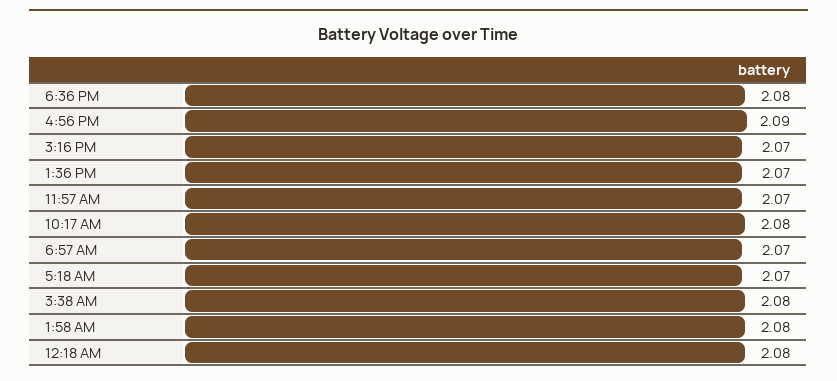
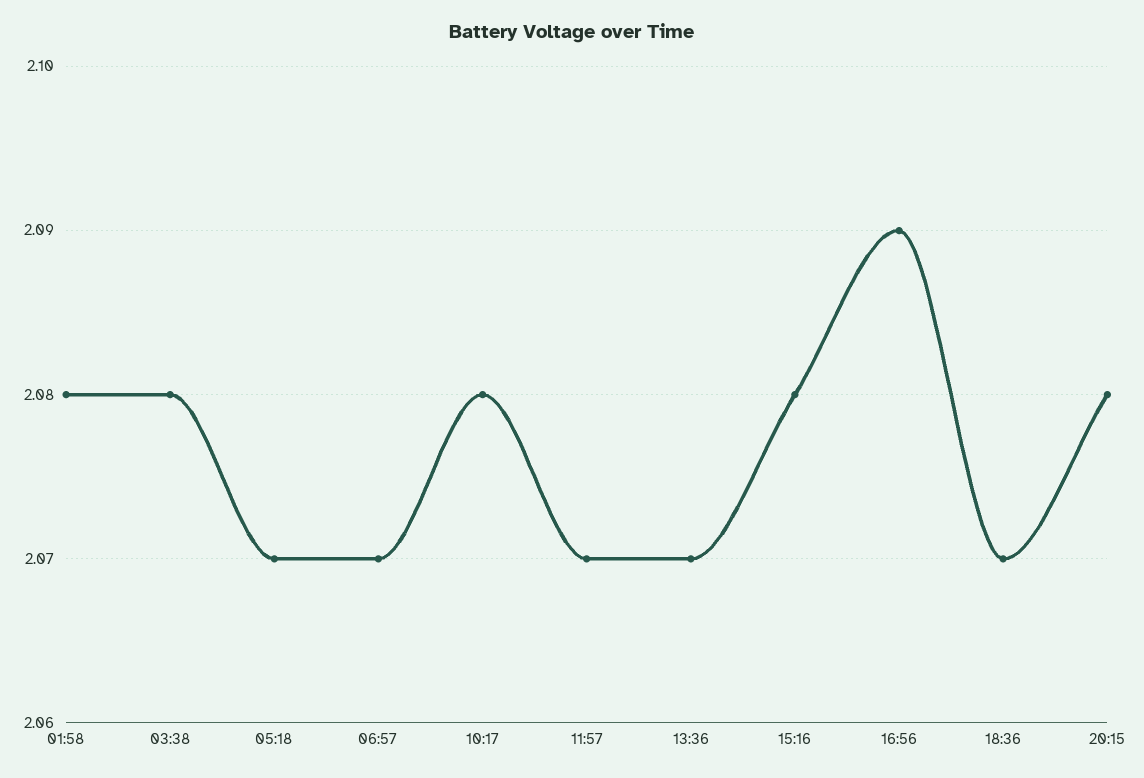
6:36 PM: 2.08 -> 2.07
3:16 PM: 2.07 -> 2.08
12:18 AM: 2.08 -> none
20:15: none -> 2.08

